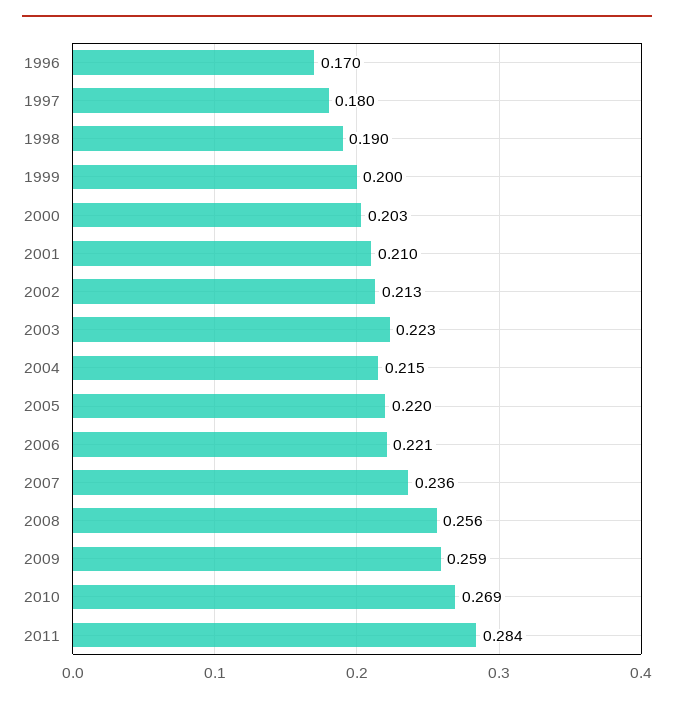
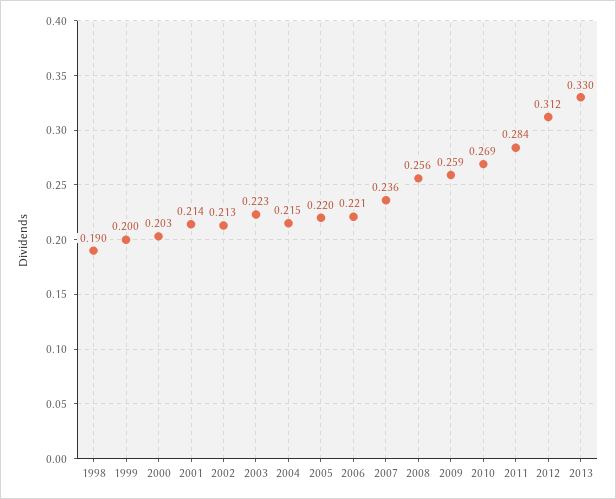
1996: 0.17 -> none
1997: 0.18 -> none
2001: 0.21 -> 0.214
2012: none -> 0.312
2013: none -> 0.33

